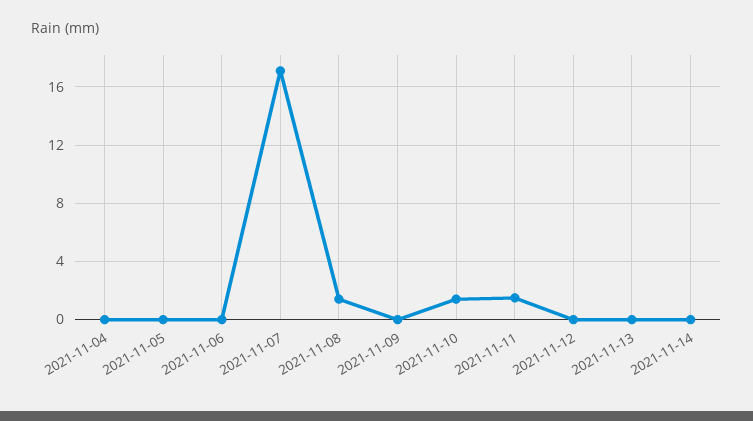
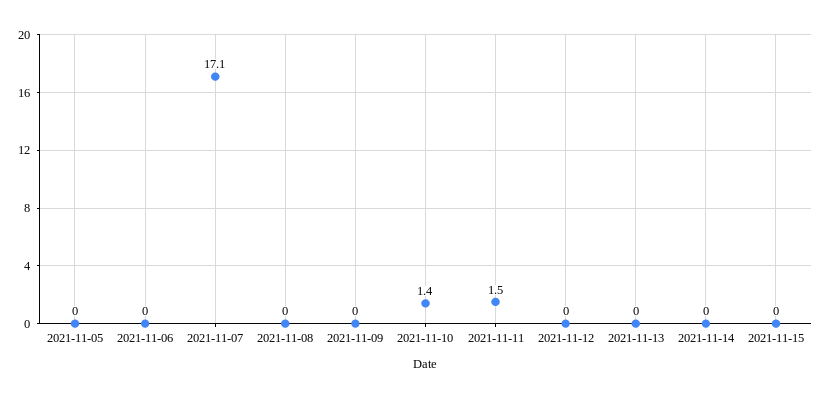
2021-11-04: 0 -> none
2021-11-08: 1.5 -> 0
2021-11-15: none -> 0

